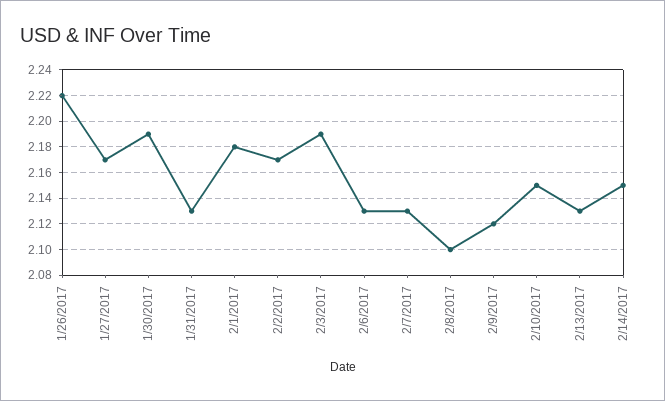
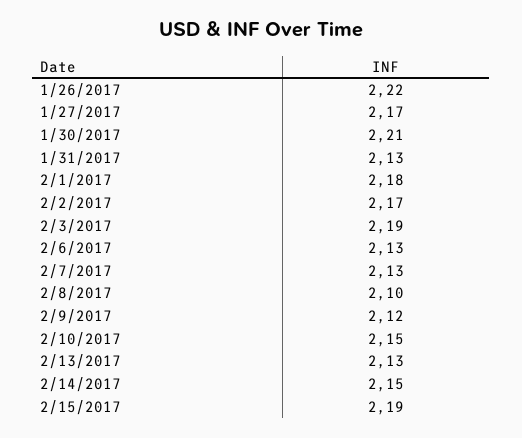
1/30/2017: 2.19 -> 2.21
2/15/2017: none -> 2.19

